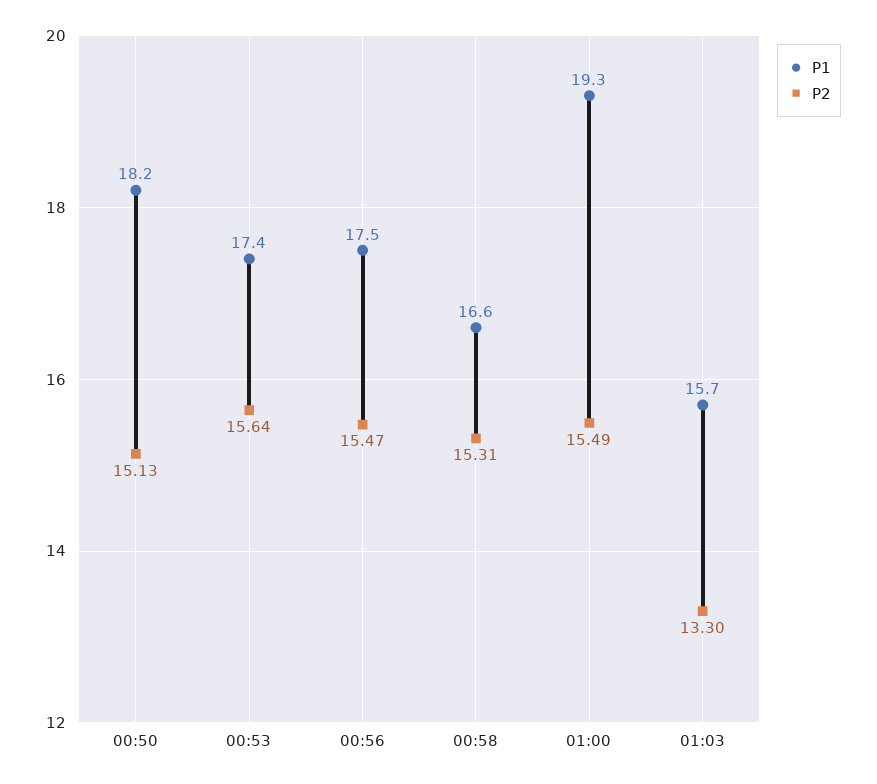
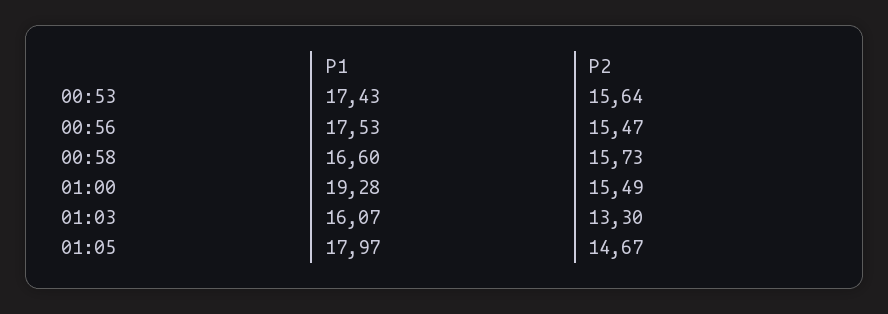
P1, 00:50: 18.2 -> none
P2, 00:50: 15.13 -> none
P2, 00:58: 15.31 -> 15.73
P1, 01:03: 15.7 -> 16.07
P1, 01:05: none -> 17.97
P2, 01:05: none -> 14.67

